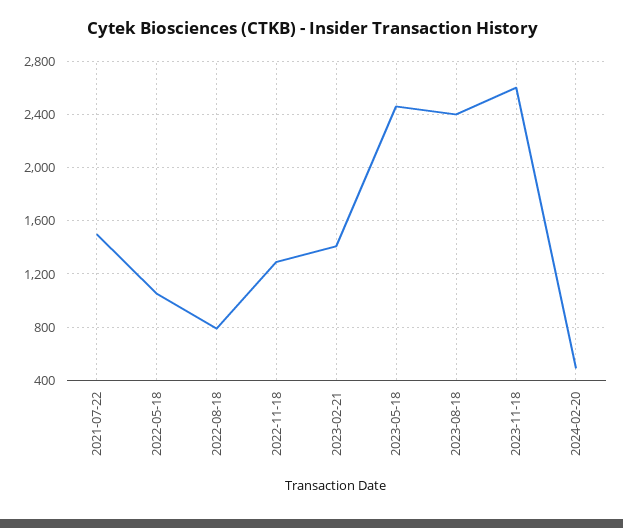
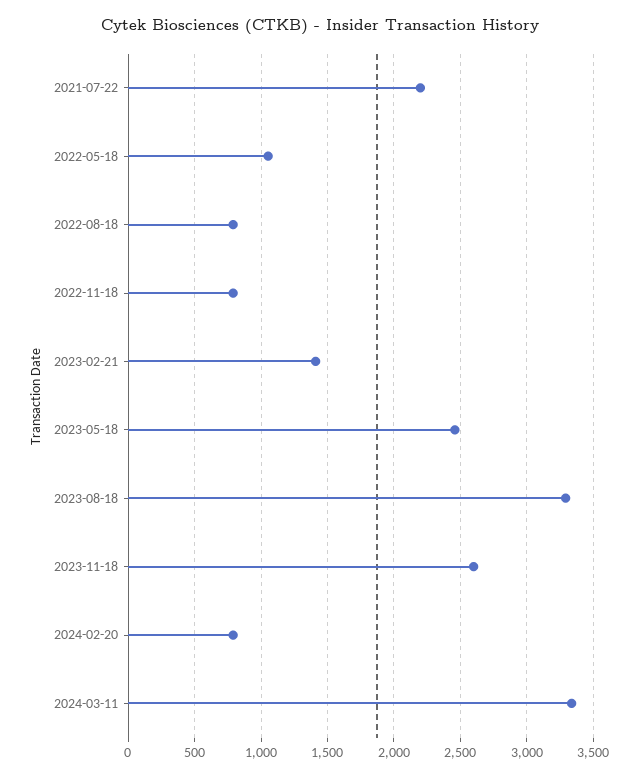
2021-07-22: 1500 -> 2200
2022-11-18: 1300 -> 800
2023-08-18: 2400 -> 3300
2024-02-20: 500 -> 800
2024-03-11: none -> 3350

